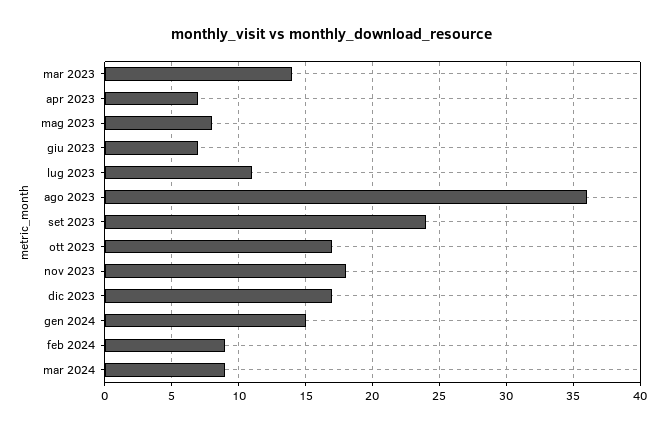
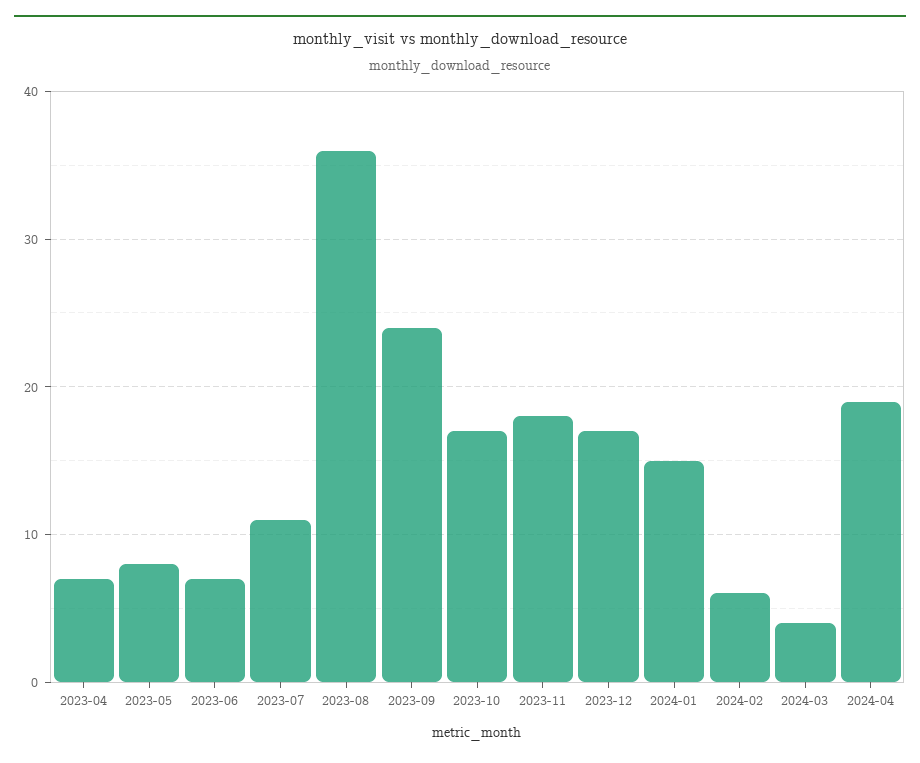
mar 2023: 14 -> none
feb 2024: 9 -> 6
mar 2024: 9 -> 4
2024-04: none -> 19

